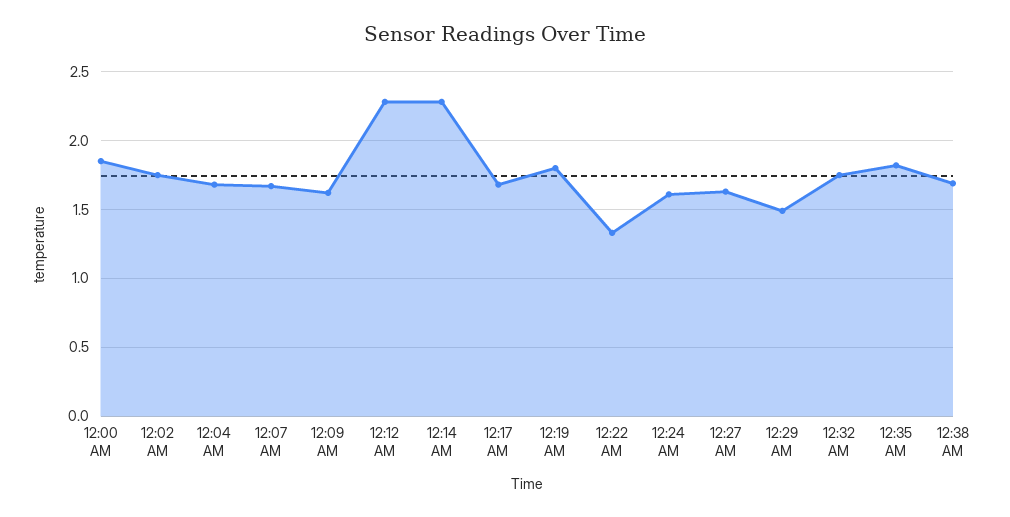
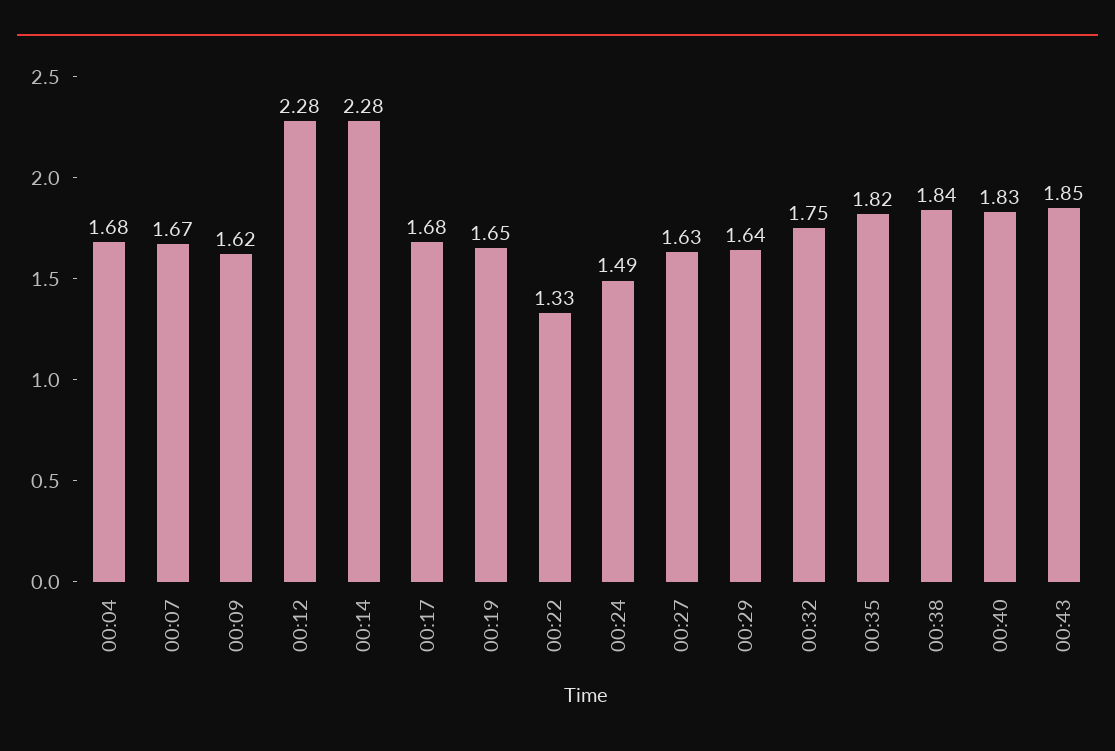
12:00 AM: 1.85 -> none
12:02 AM: 1.75 -> none
12:19 AM: 1.8 -> 1.65
12:24 AM: 1.6 -> 1.49
12:29 AM: 1.5 -> 1.64
12:38 AM: 1.7 -> 1.84
00:40: none -> 1.83
00:43: none -> 1.85

